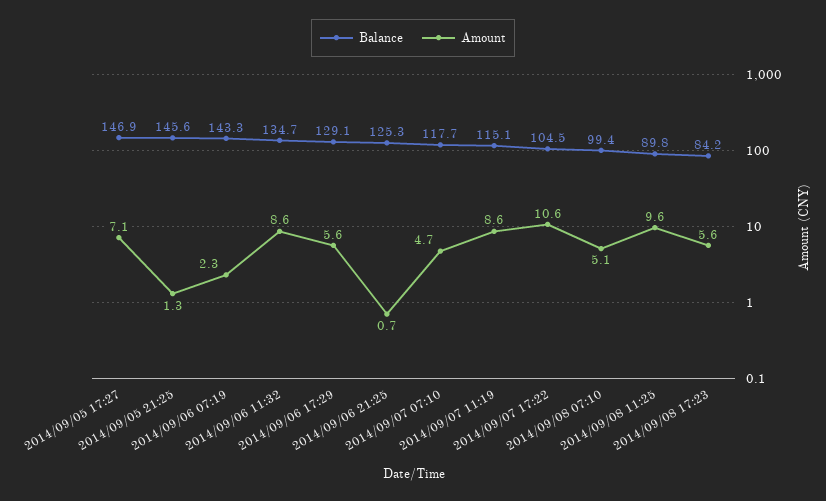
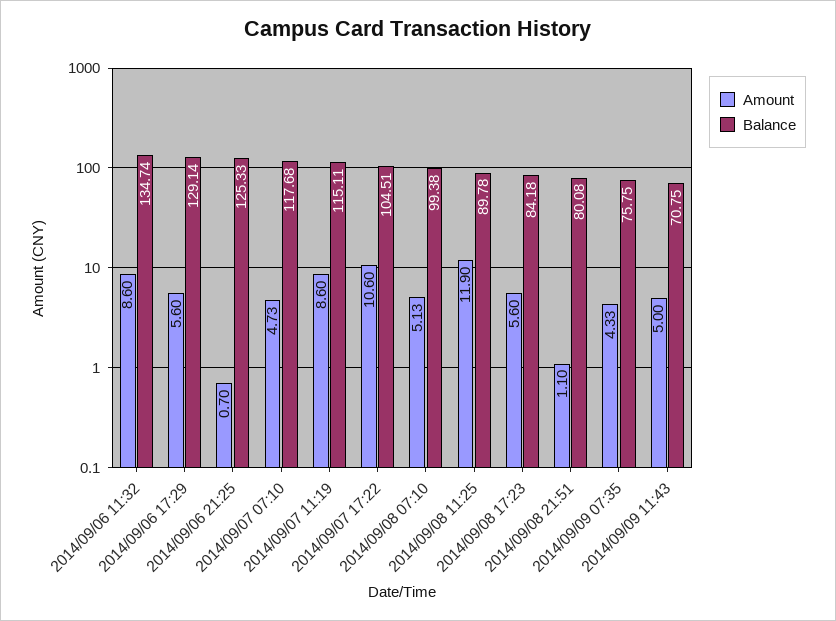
Balance, 2014/09/05 17:27: 146.9 -> none
Amount, 2014/09/05 17:27: 7.1 -> none
Balance, 2014/09/05 21:25: 145.6 -> none
Amount, 2014/09/05 21:25: 1.3 -> none
Balance, 2014/09/06 07:19: 143.3 -> none
Amount, 2014/09/06 07:19: 2.3 -> none
Amount, 2014/09/08 11:25: 9.6 -> 11.9
Amount, 2014/09/08 21:51: none -> 1.1
Balance, 2014/09/08 21:51: none -> 80.08
Amount, 2014/09/09 07:35: none -> 4.33
Balance, 2014/09/09 07:35: none -> 75.75
Amount, 2014/09/09 11:43: none -> 5
Balance, 2014/09/09 11:43: none -> 70.75

